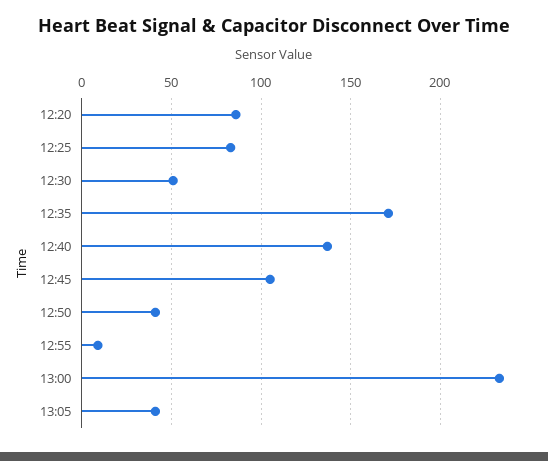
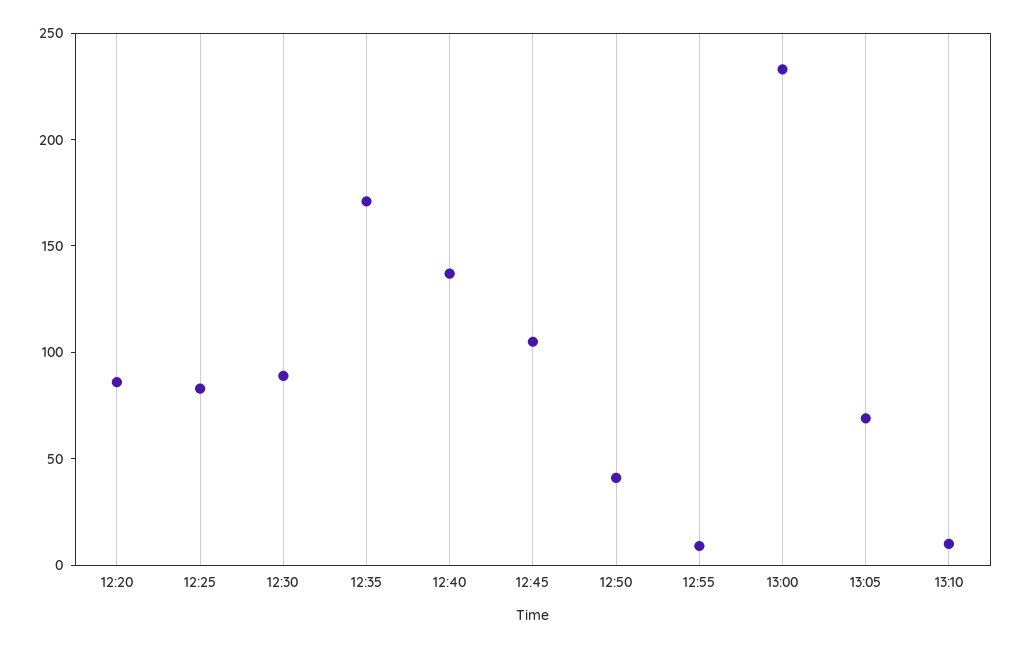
12:30: 50 -> 90
13:05: 40 -> 70
13:10: none -> 10

